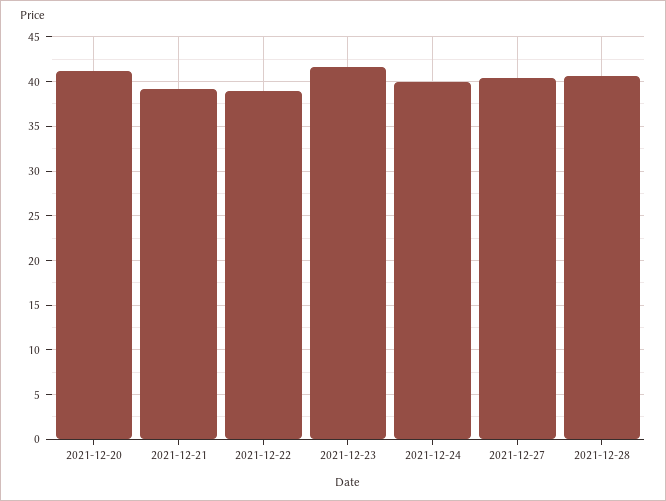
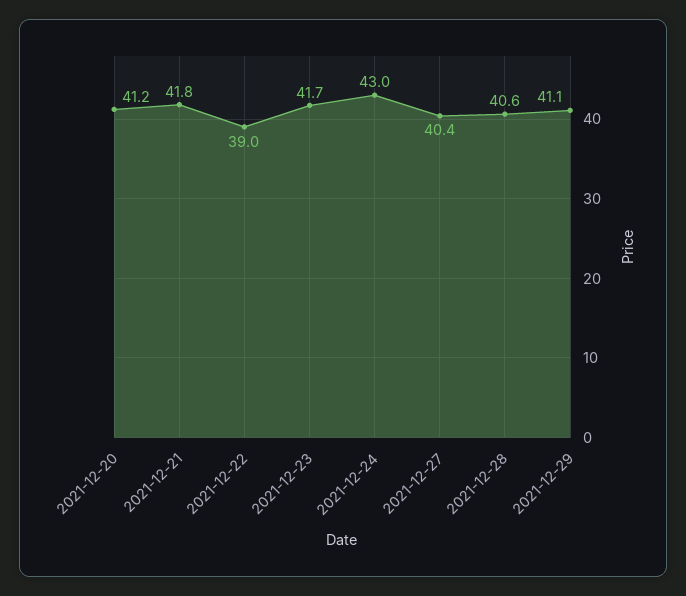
2021-12-21: 39 -> 41.8
2021-12-24: 40 -> 43
2021-12-29: none -> 41.1

